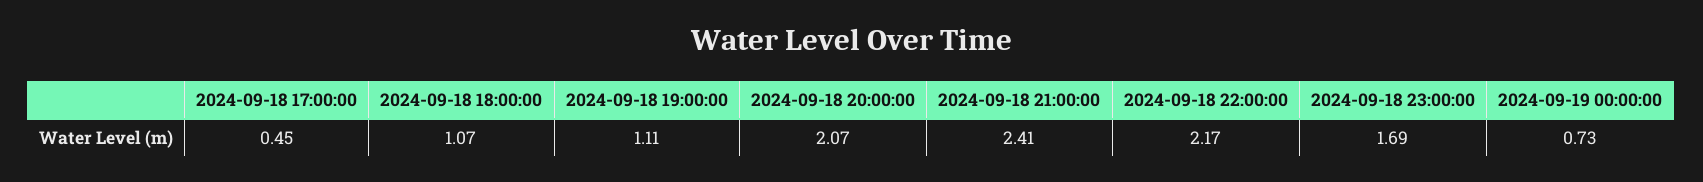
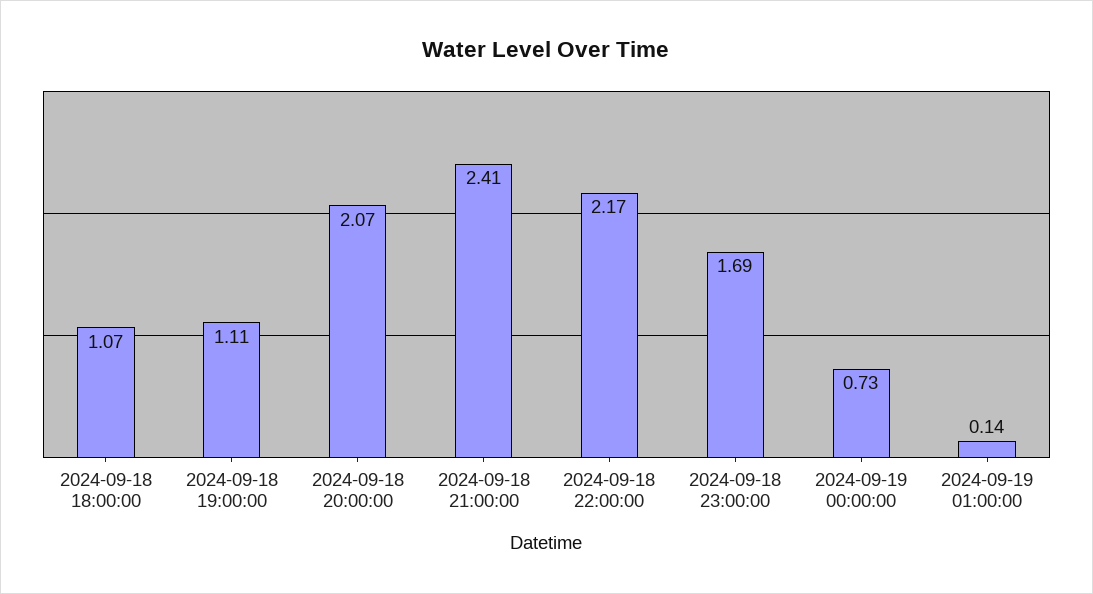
2024-09-18 17:00:00: 0.45 -> none
2024-09-19 01:00:00: none -> 0.14

